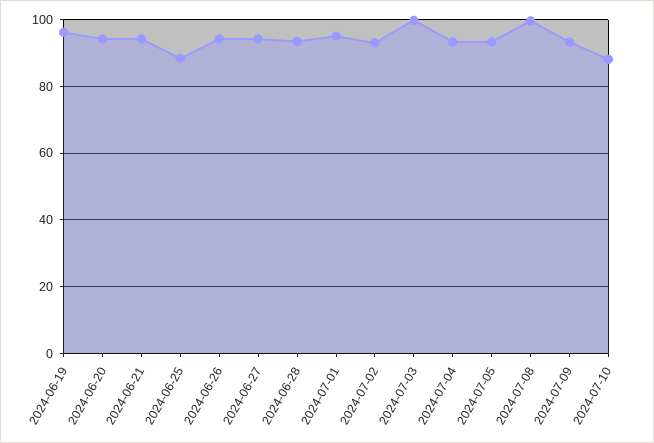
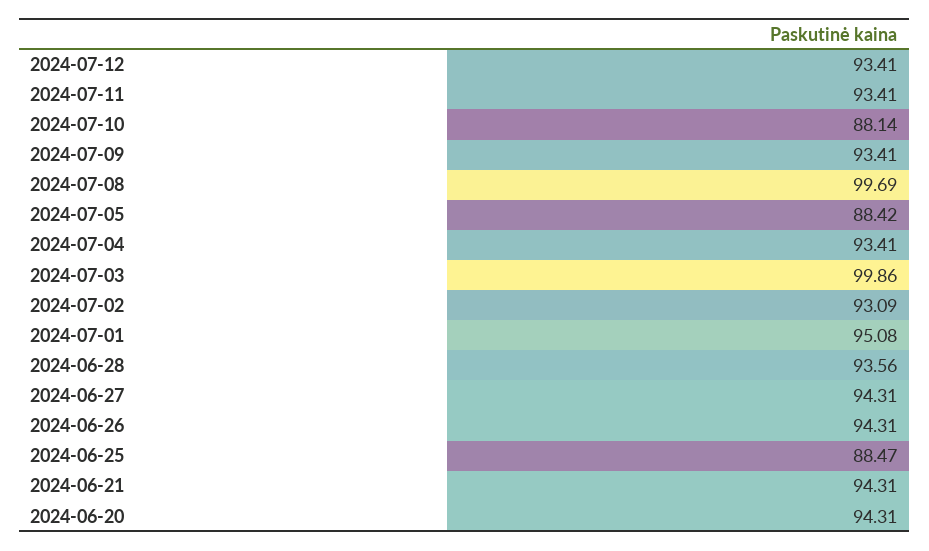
2024-06-19: 96 -> none
2024-07-05: 94 -> 88.42
2024-07-12: none -> 93.41
2024-07-11: none -> 93.41

